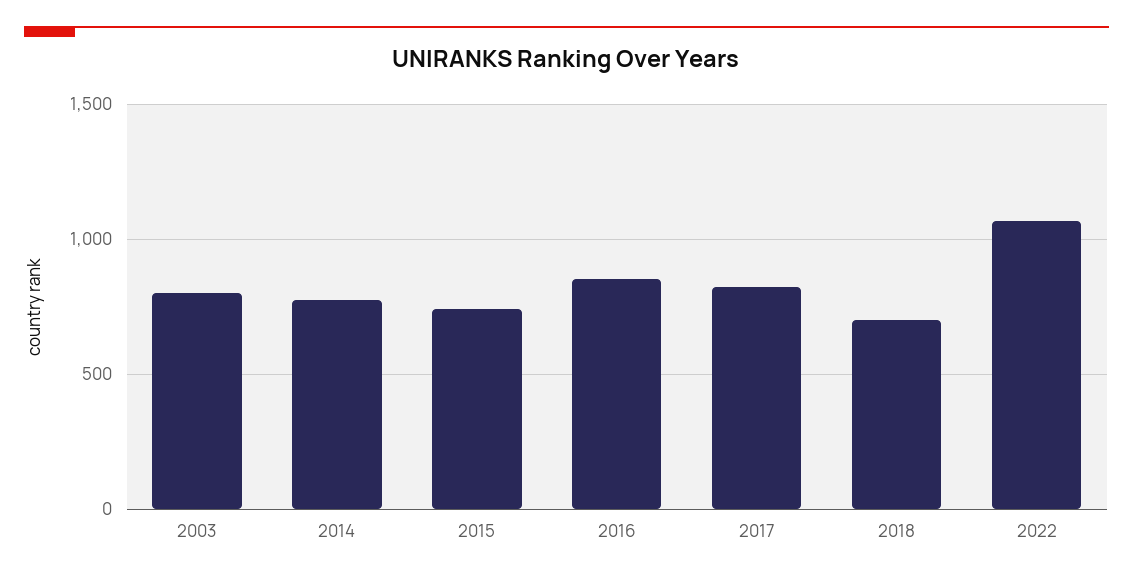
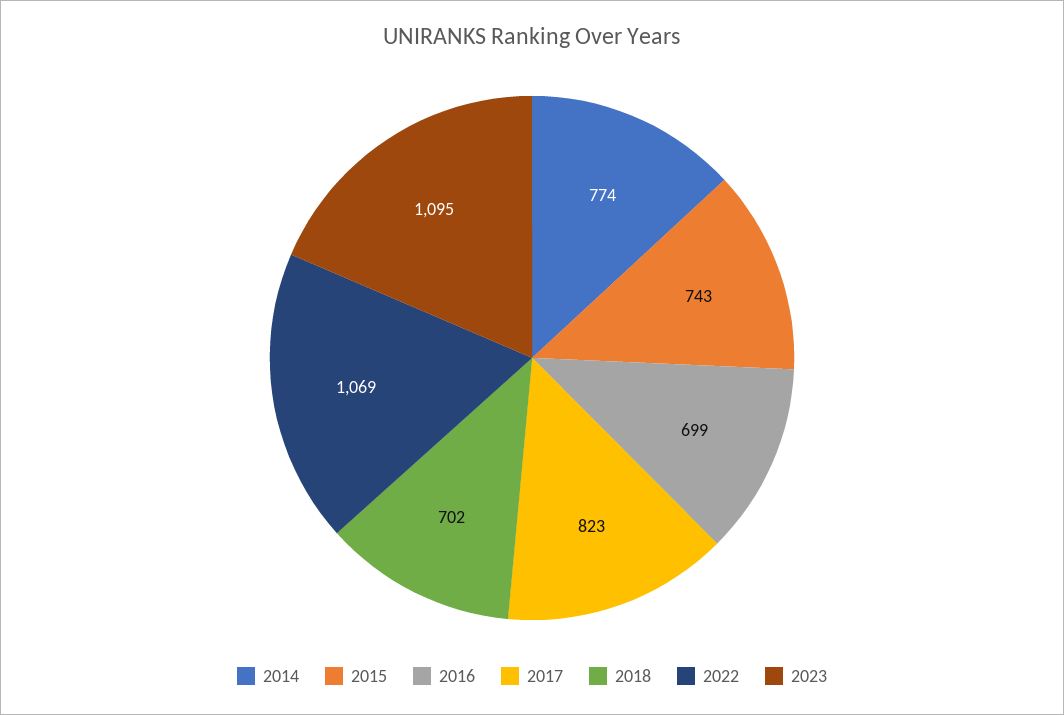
2003: 800 -> none
2016: 850 -> 699
2023: none -> 1095

